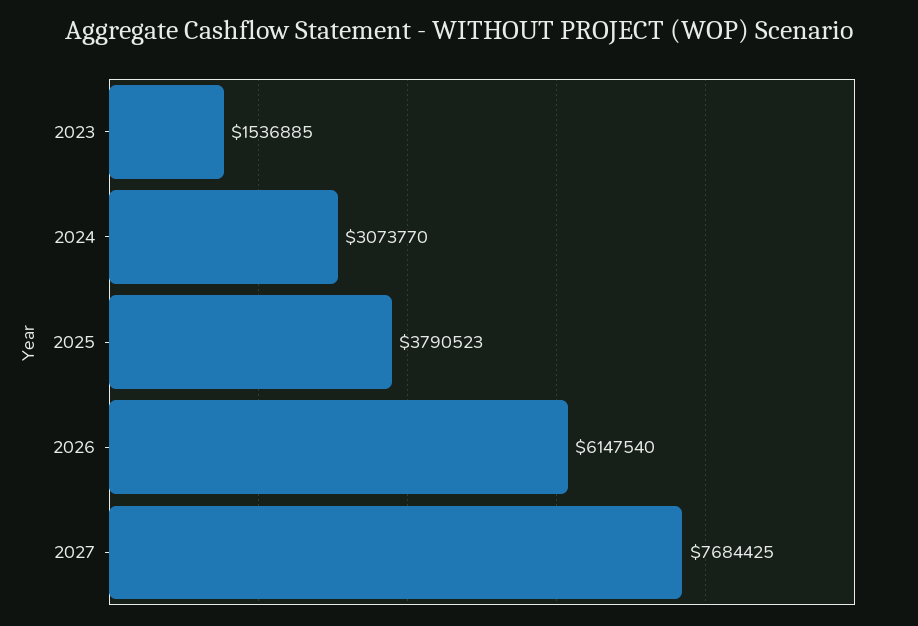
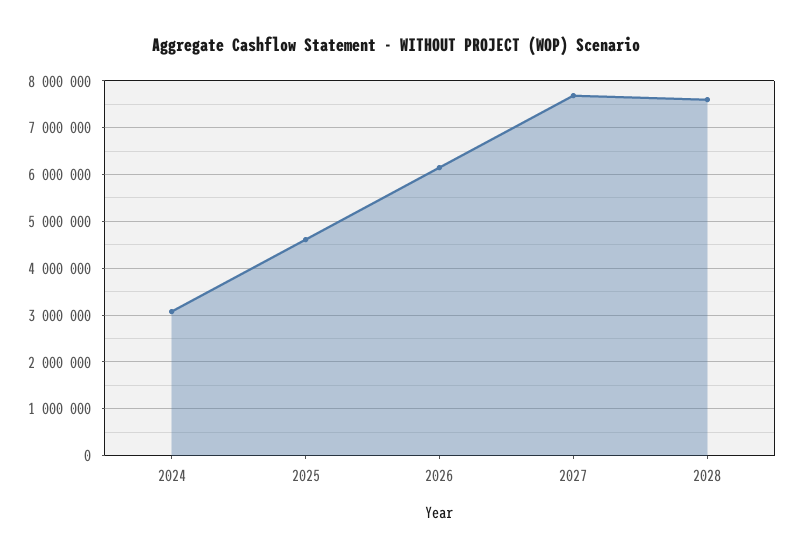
2023: 1536885 -> none
2025: 3790523 -> 4600000
2028: none -> 7600000

